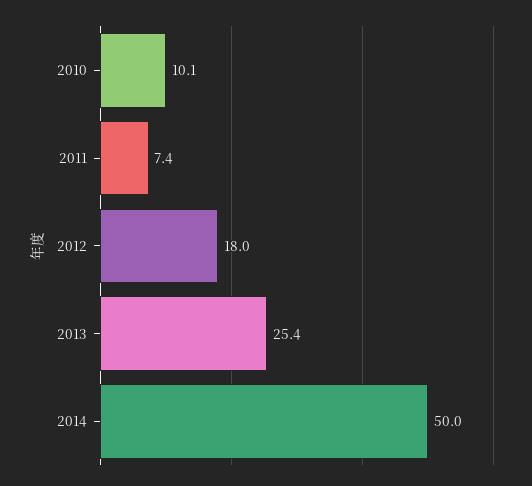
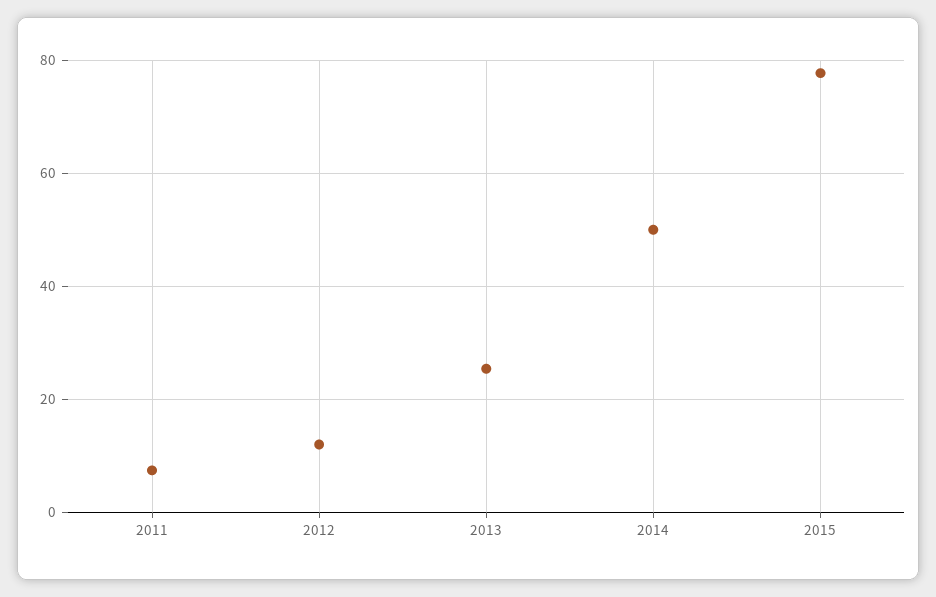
2010: 10.1 -> none
2012: 18 -> 12
2015: none -> 78

